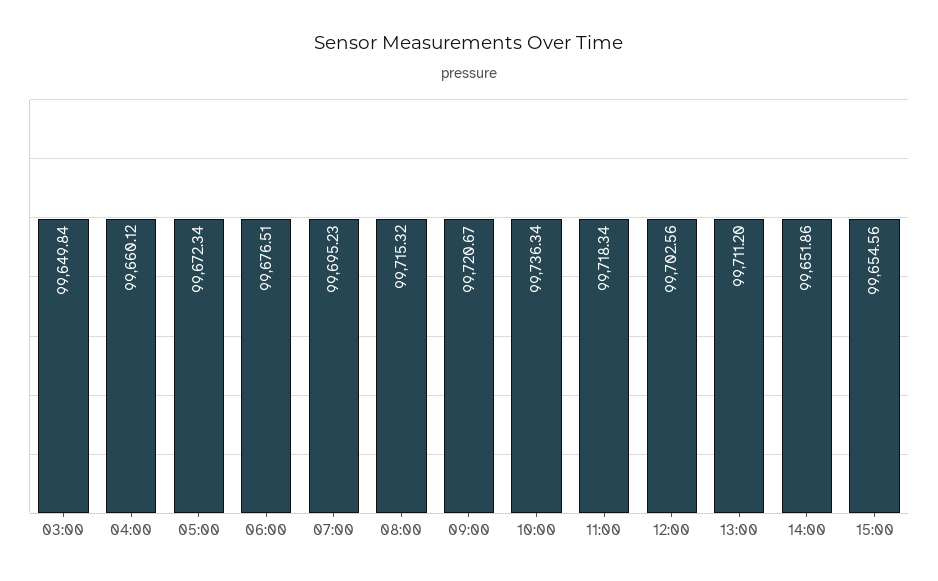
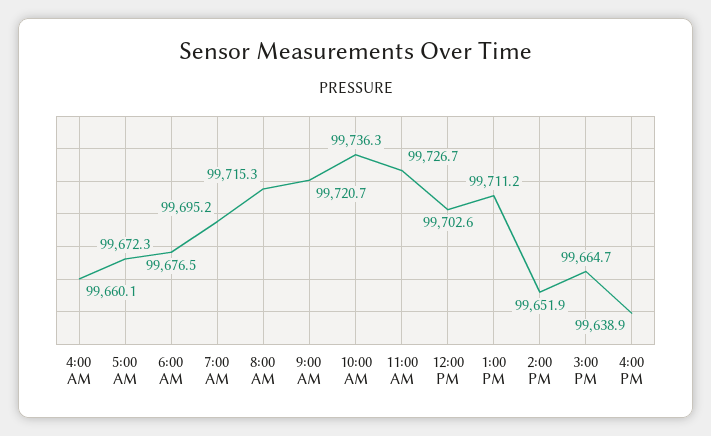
03:00: 99649.84 -> none
11:00: 99718.34 -> 99726.7
15:00: 99654.56 -> 99664.7
4:00 PM: none -> 99638.9

